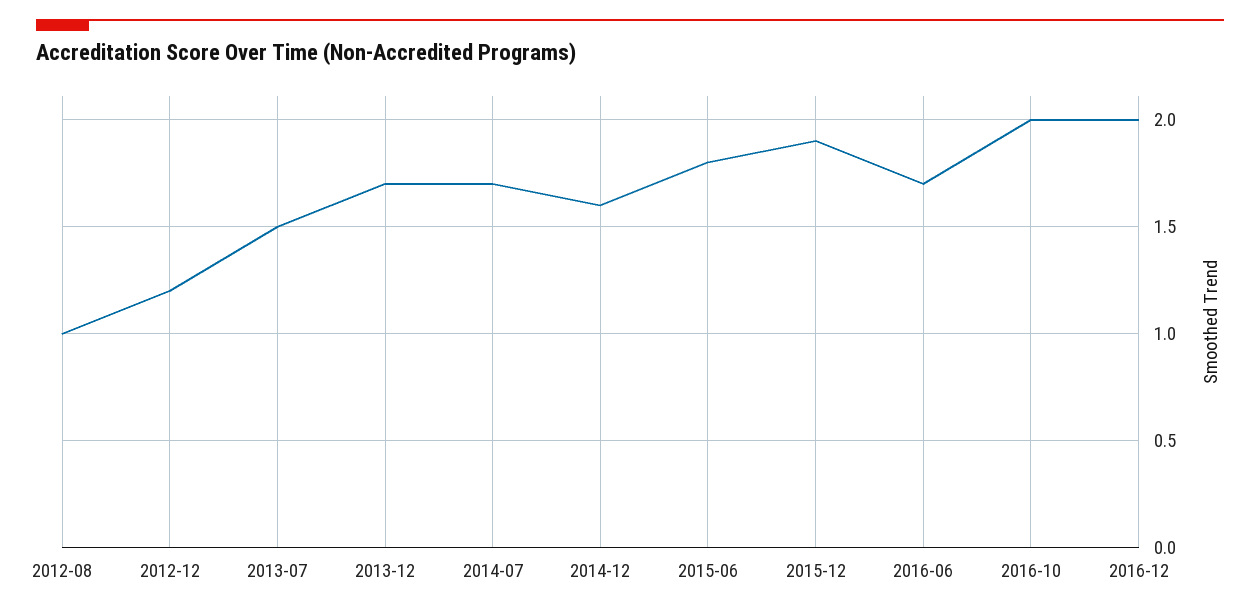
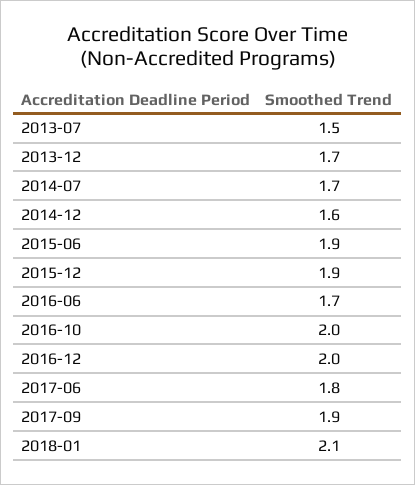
2012-08: 1 -> none
2012-12: 1.2 -> none
2015-06: 1.8 -> 1.9
2017-06: none -> 1.8
2017-09: none -> 1.9
2018-01: none -> 2.1

